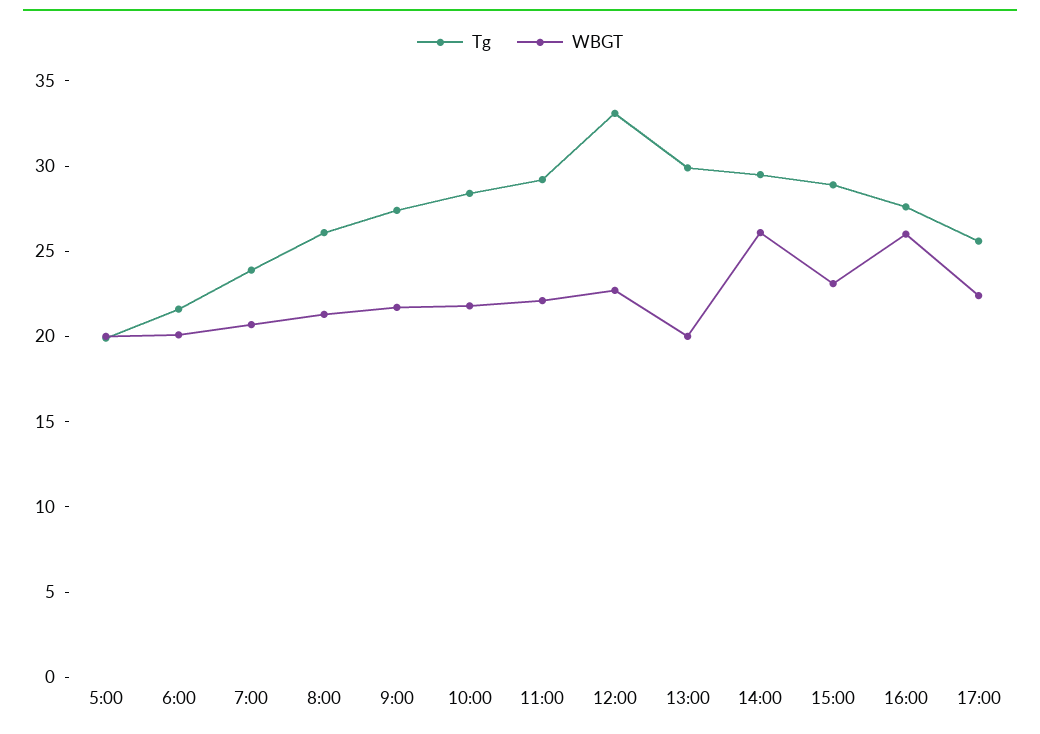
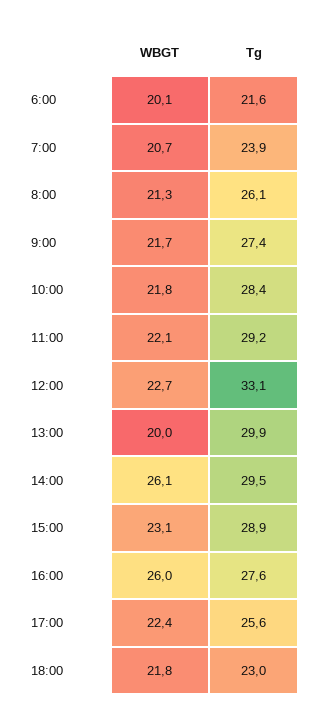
Tg, 5:00: 20 -> none
WBGT, 5:00: 20 -> none
WBGT, 18:00: none -> 21.8
Tg, 18:00: none -> 23

